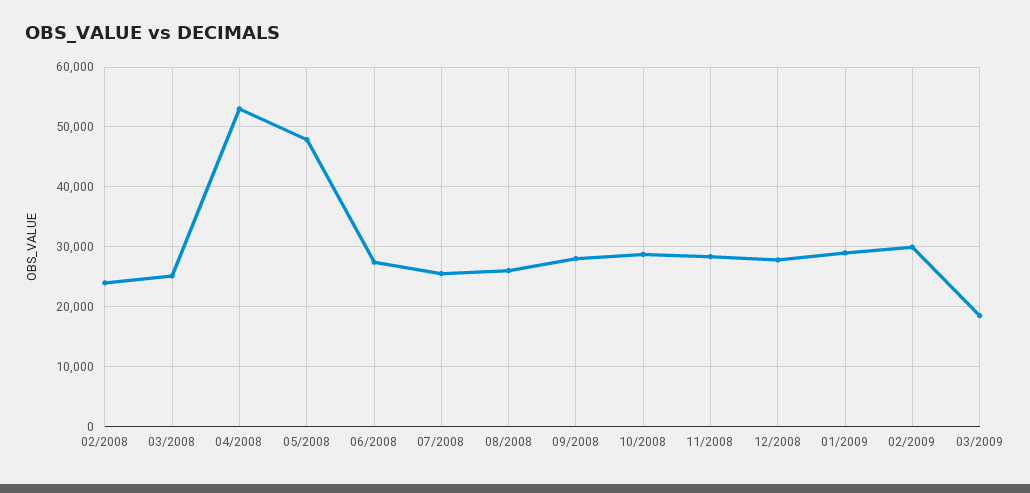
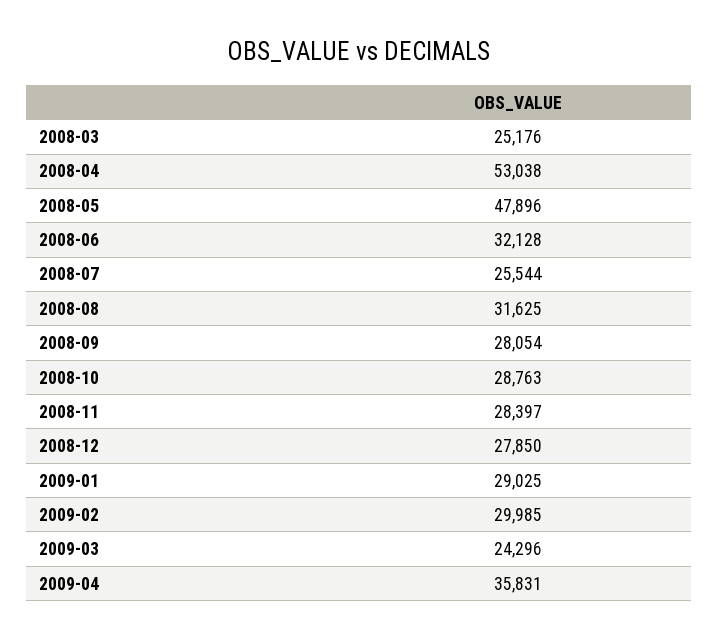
02/2008: 24000 -> none
06/2008: 28000 -> 32128
08/2008: 26000 -> 31625
03/2009: 18000 -> 24296
2009-04: none -> 35831

